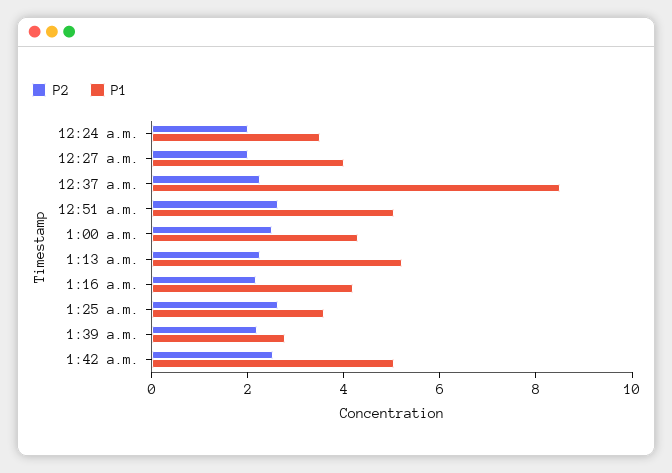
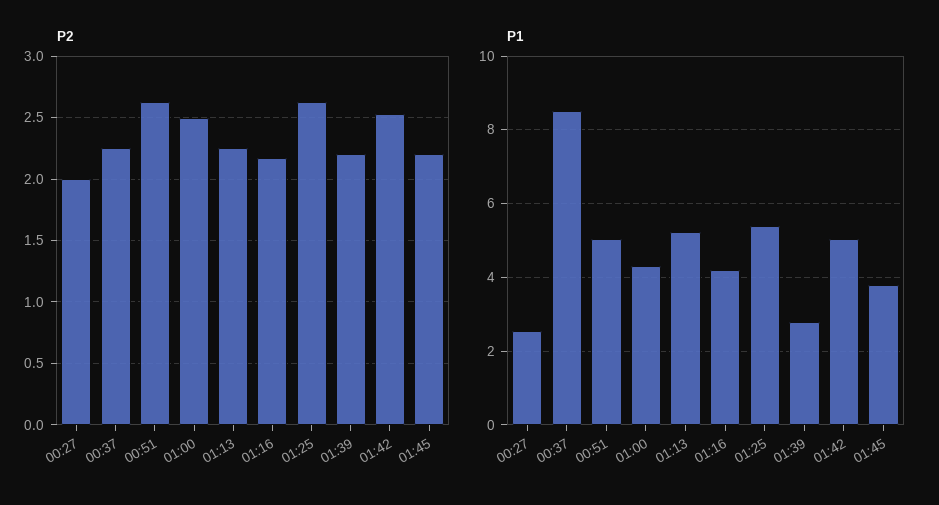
P2, 12:24 a.m.: 2 -> none
P1, 12:24 a.m.: 3.5 -> none
P1, 12:27 a.m.: 4 -> 2.6
P1, 1:25 a.m.: 3.5 -> 5.4
P2, 01:45: none -> 2.2
P1, 01:45: none -> 3.8

